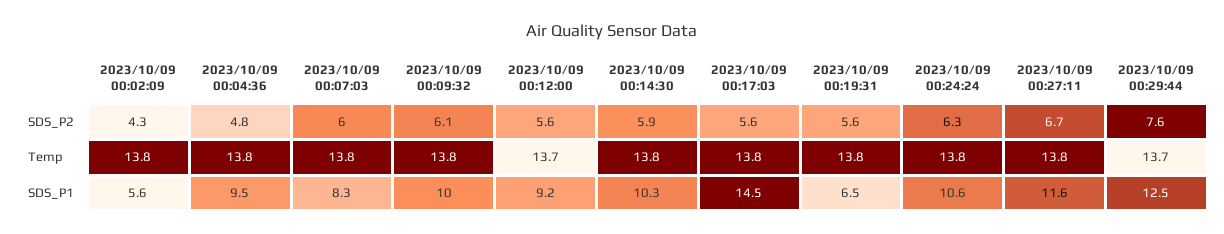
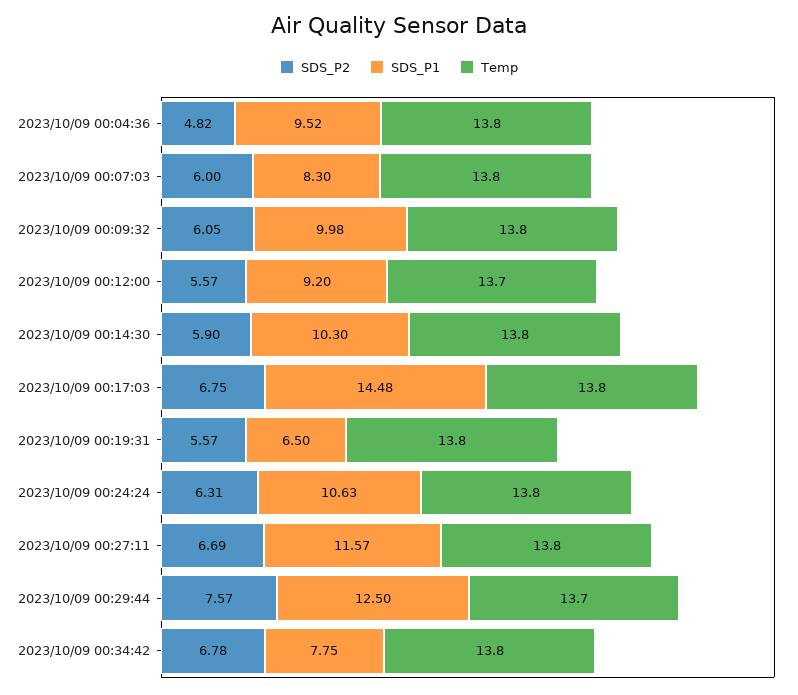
SDS_P2, 2023/10/09 00:02:09: 4.3 -> none
SDS_P2, 2023/10/09 00:17:03: 5.6 -> 6.75
Temp, 2023/10/09 00:02:09: 13.8 -> none
SDS_P1, 2023/10/09 00:02:09: 5.6 -> none
SDS_P2, 2023/10/09 00:34:42: none -> 6.78
SDS_P1, 2023/10/09 00:34:42: none -> 7.75
Temp, 2023/10/09 00:34:42: none -> 13.8

